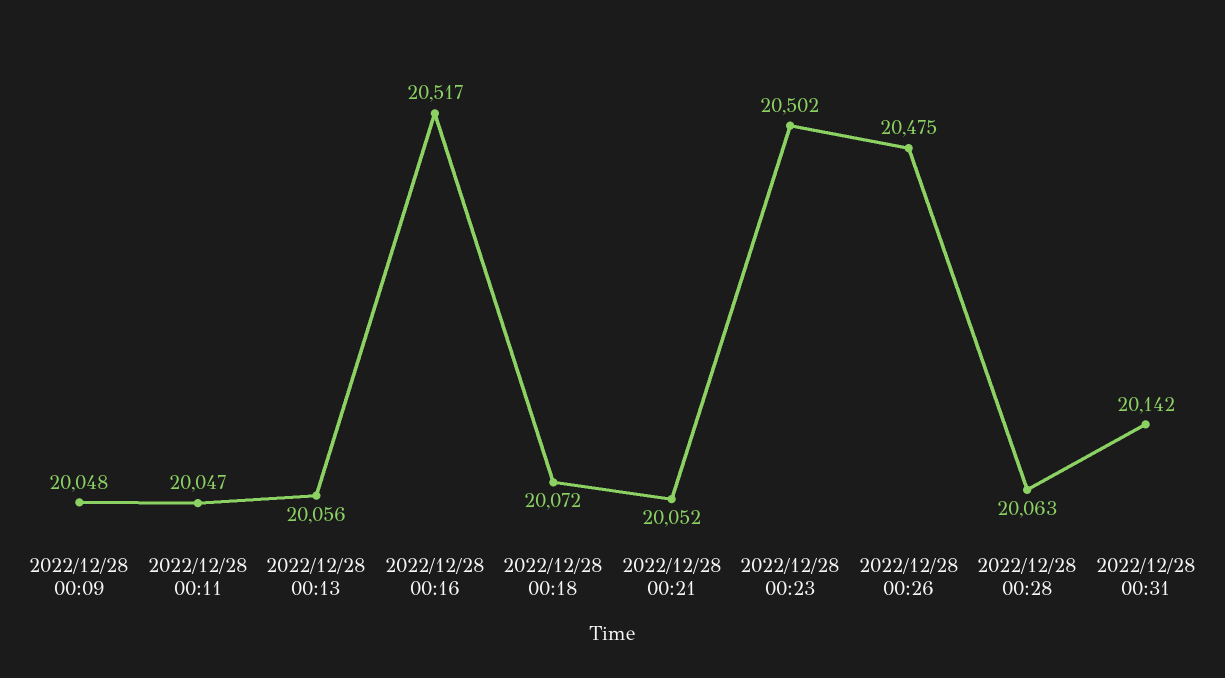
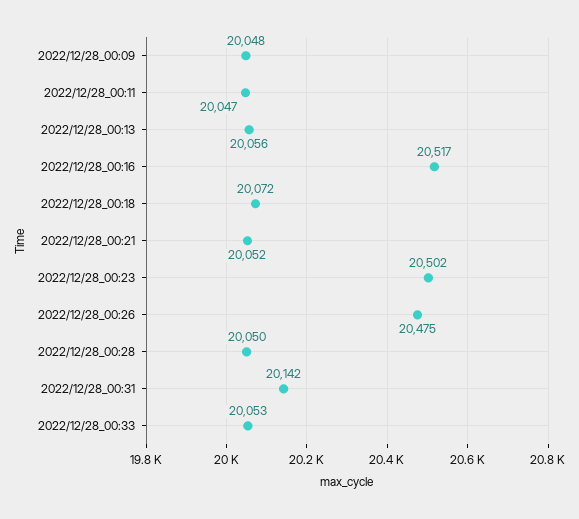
2022/12/28 00:28: 20063 -> 20050
2022/12/28_00:33: none -> 20053

